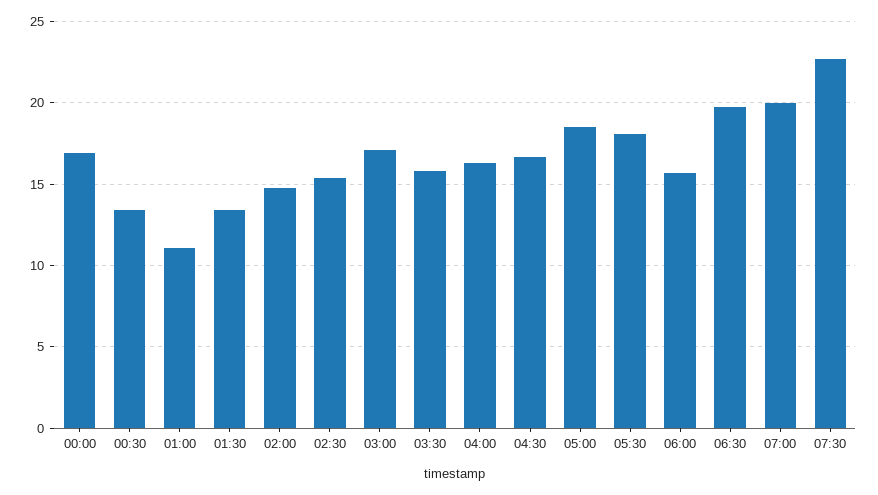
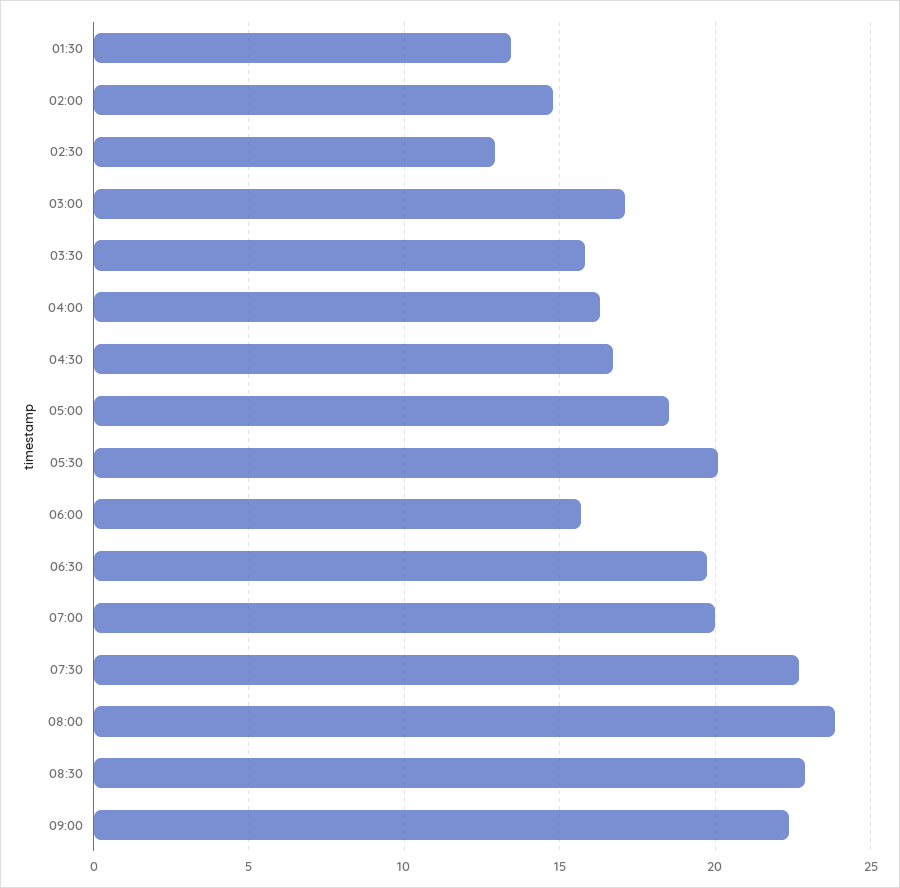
00:00: 17 -> none
00:30: 13.5 -> none
01:00: 11 -> none
02:30: 15.5 -> 13
05:30: 18 -> 20
08:00: none -> 24
08:30: none -> 23
09:00: none -> 22.5

